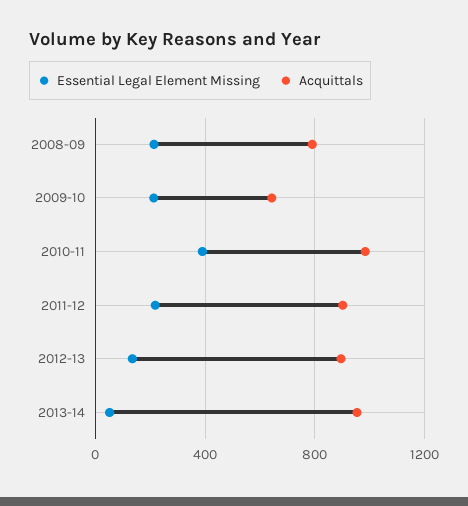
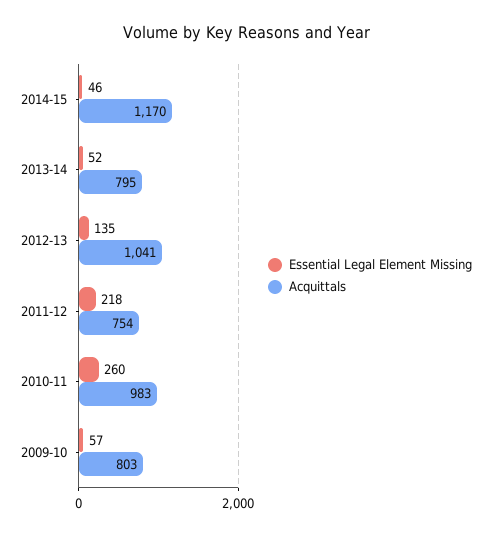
Essential Legal Element Missing, 2008-09: 200 -> none
Acquittals, 2008-09: 800 -> none
Essential Legal Element Missing, 2009-10: 200 -> 57
Acquittals, 2009-10: 650 -> 803
Essential Legal Element Missing, 2010-11: 400 -> 260
Acquittals, 2011-12: 900 -> 754
Acquittals, 2012-13: 900 -> 1041
Acquittals, 2013-14: 950 -> 795
Essential Legal Element Missing, 2014-15: none -> 46
Acquittals, 2014-15: none -> 1170

